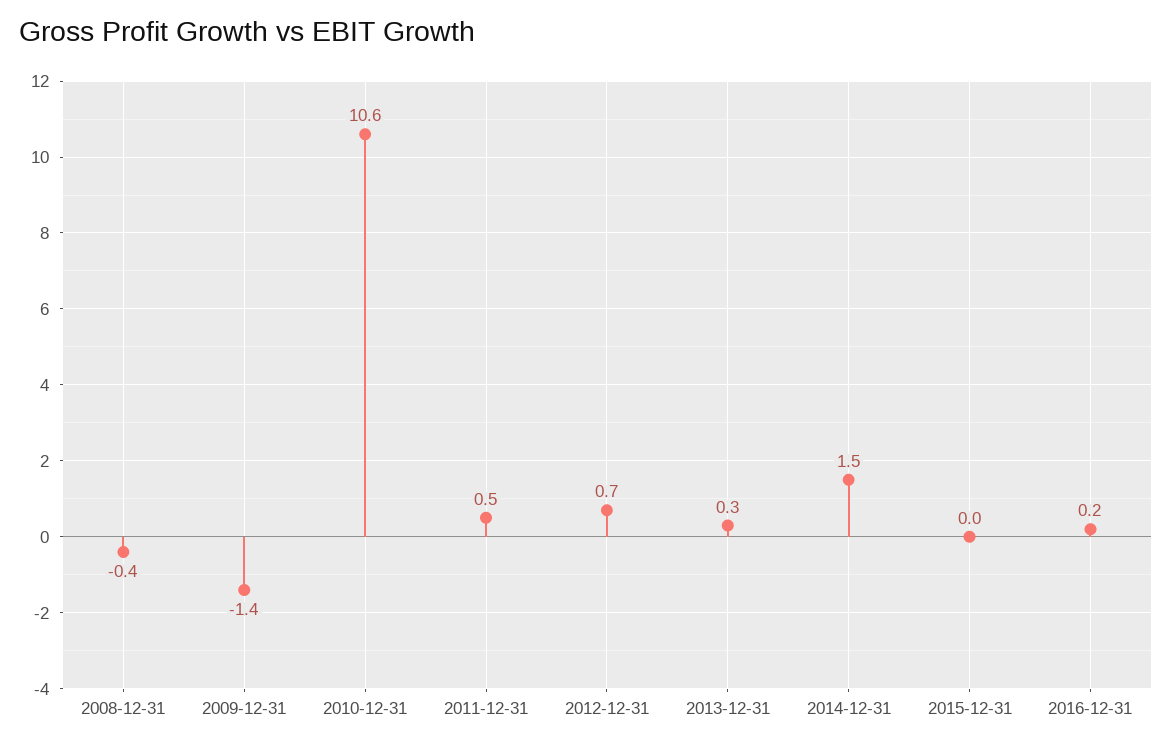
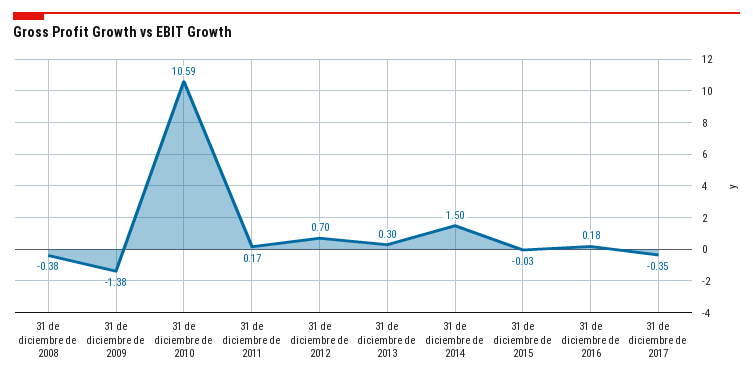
2011-12-31: 0.5 -> 0.17
31 de diciembre de 2017: none -> -0.35

